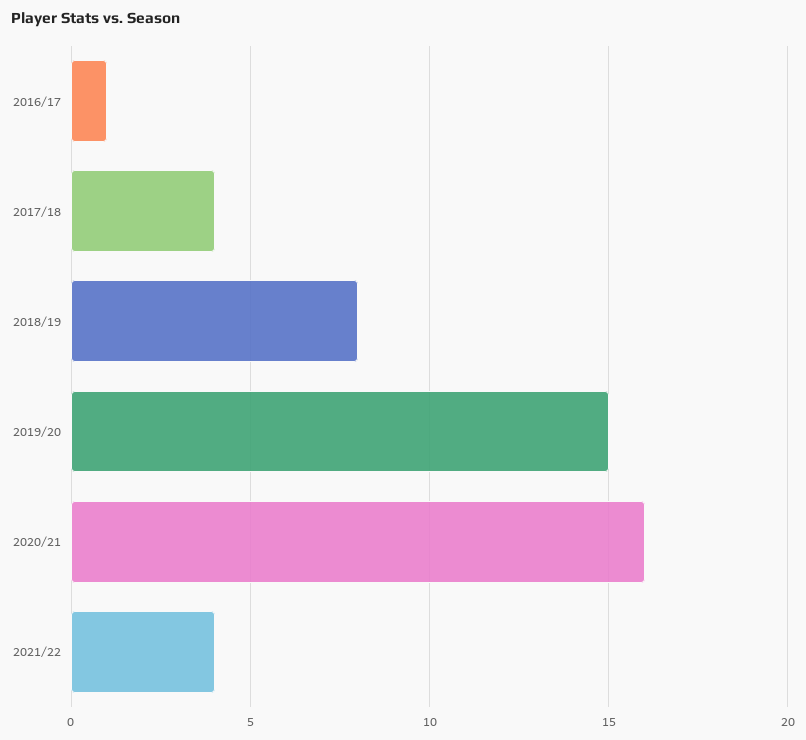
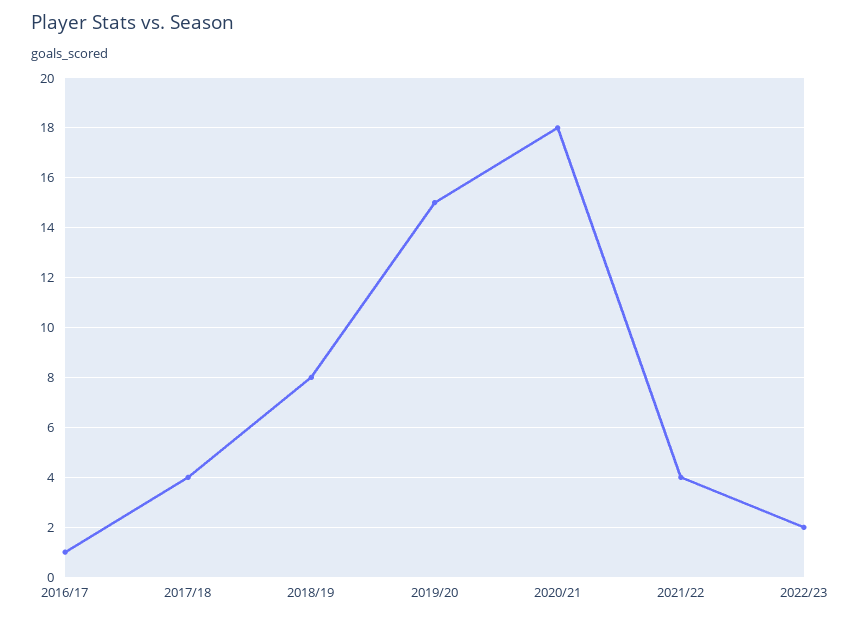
2020/21: 16 -> 18
2022/23: none -> 2

